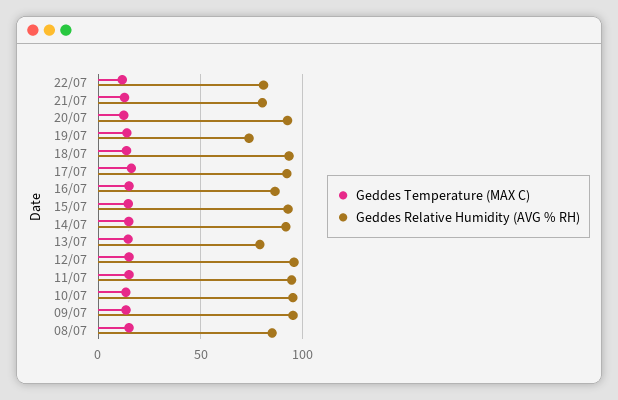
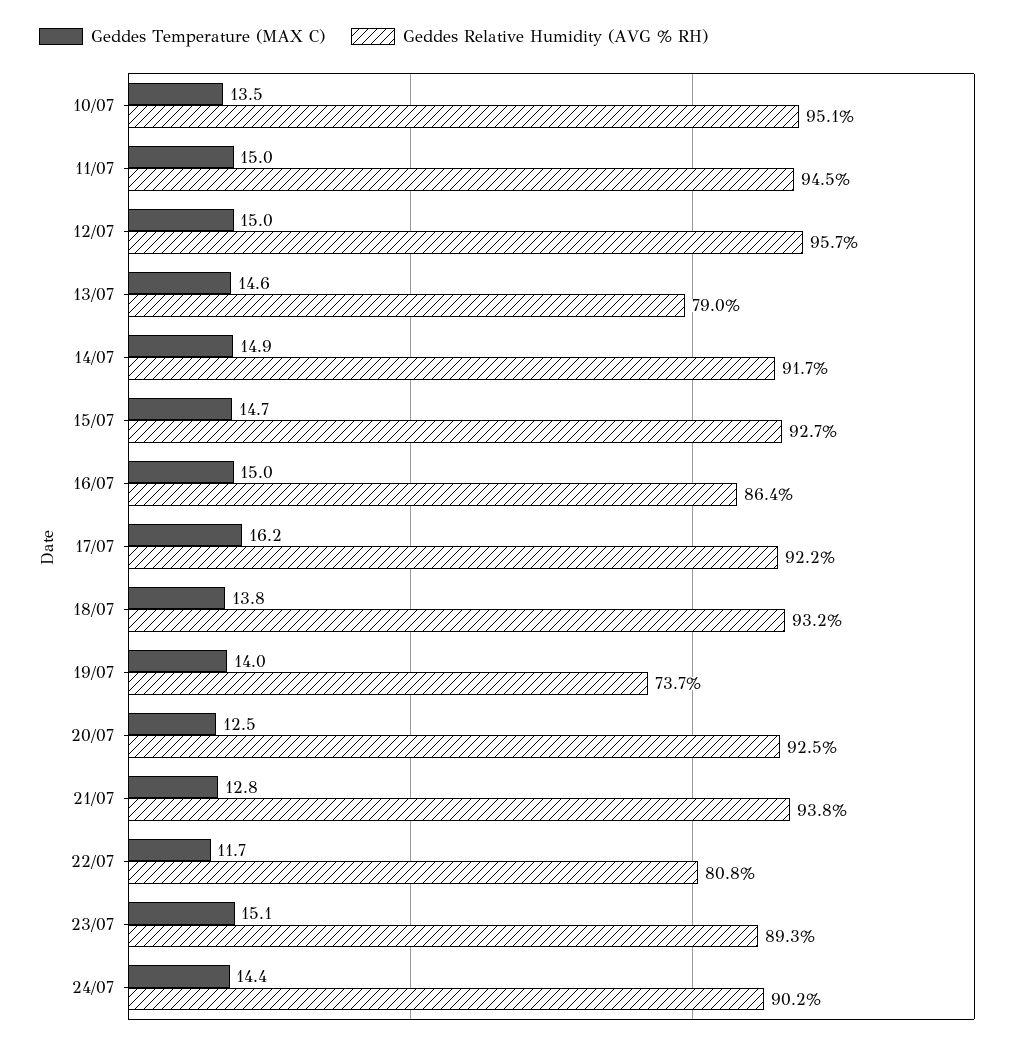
Geddes Relative Humidity (AVG % RH), 21/07: 80 -> 93.8
Geddes Temperature (MAX C), 09/07: 15 -> none
Geddes Relative Humidity (AVG % RH), 09/07: 95 -> none
Geddes Temperature (MAX C), 08/07: 15 -> none
Geddes Relative Humidity (AVG % RH), 08/07: 85 -> none
Geddes Temperature (MAX C), 23/07: none -> 15.1
Geddes Relative Humidity (AVG % RH), 23/07: none -> 89.3
Geddes Temperature (MAX C), 24/07: none -> 14.4
Geddes Relative Humidity (AVG % RH), 24/07: none -> 90.2

